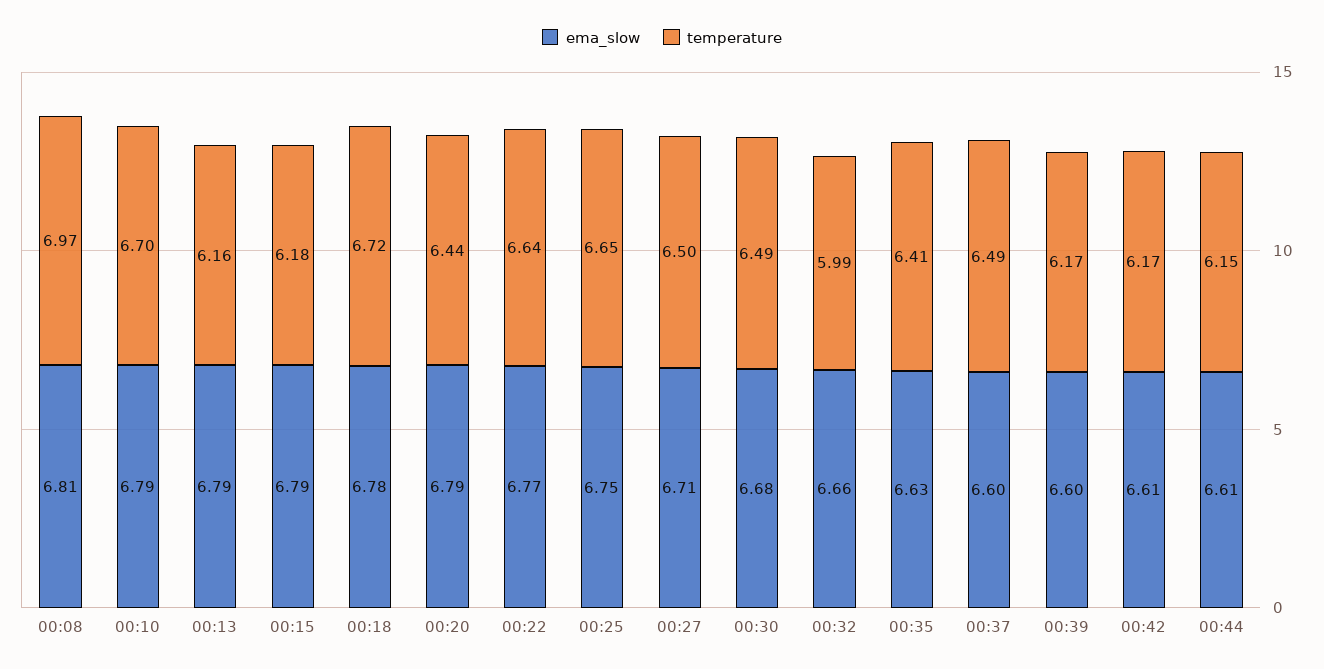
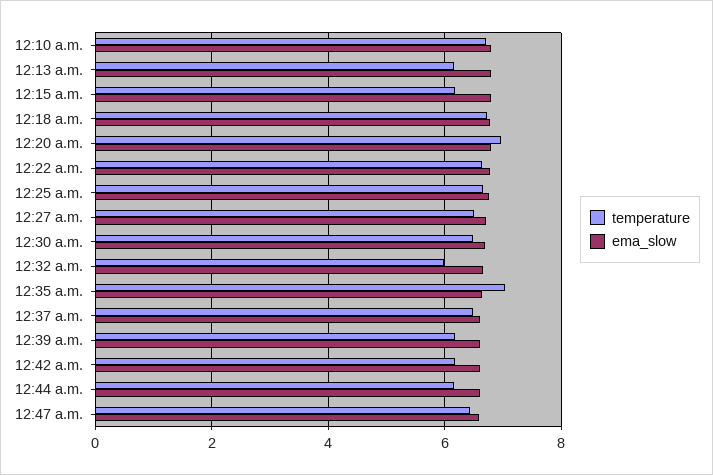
ema_slow, 00:08: 6.81 -> none
temperature, 00:08: 6.97 -> none
temperature, 00:20: 6.44 -> 7
temperature, 00:35: 6.41 -> 7
temperature, 12:47 a.m.: none -> 6.4
ema_slow, 12:47 a.m.: none -> 6.6

